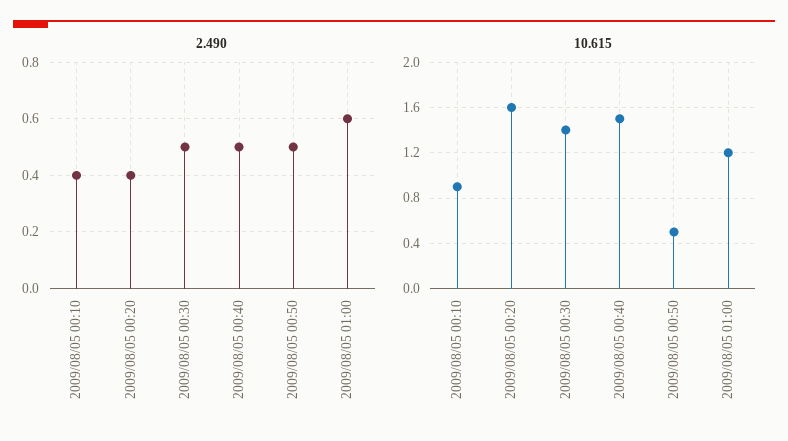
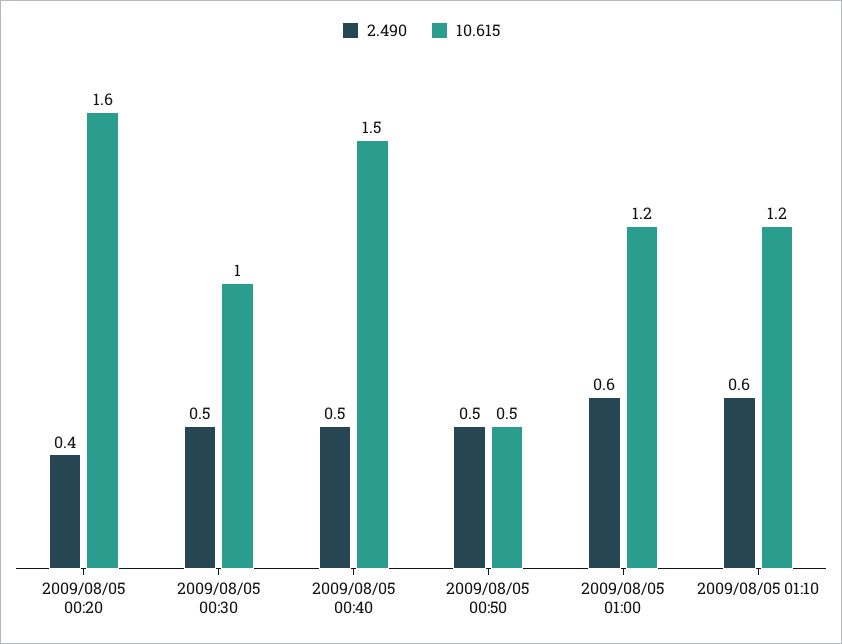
2.490, 2009/08/05 00:10: 0.4 -> none
10.615, 2009/08/05 00:10: 0.9 -> none
10.615, 2009/08/05 00:30: 1.4 -> 1
2.490, 2009/08/05 01:10: none -> 0.6
10.615, 2009/08/05 01:10: none -> 1.2

